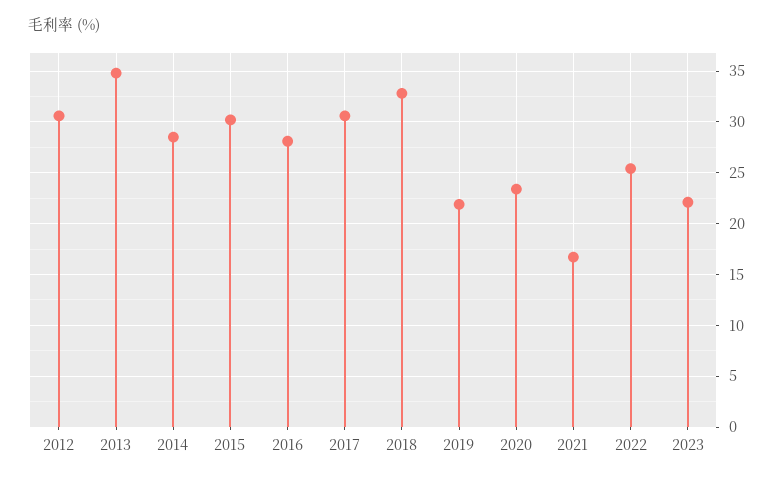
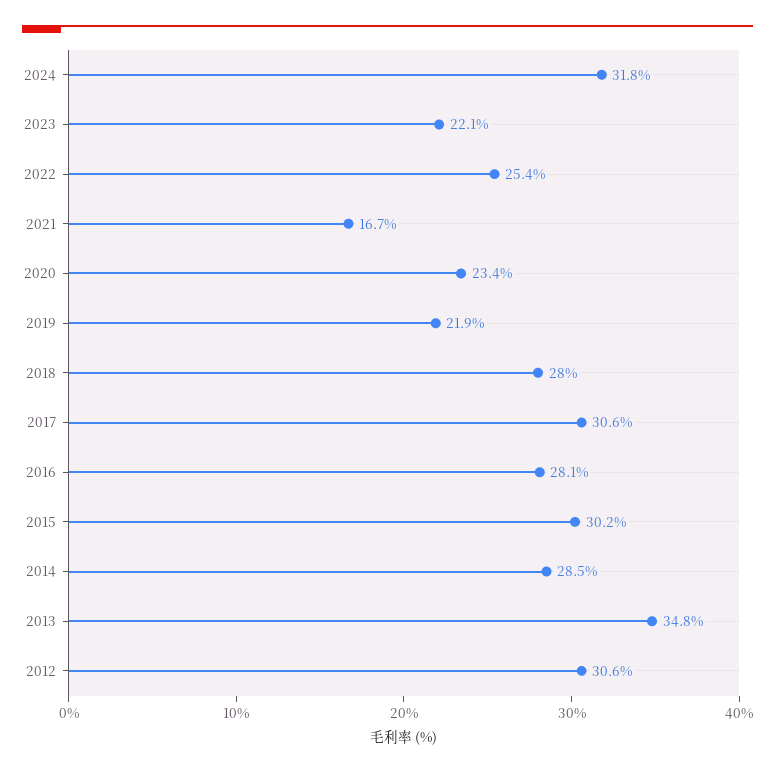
2018: 33 -> 28
2024: none -> 31.8

